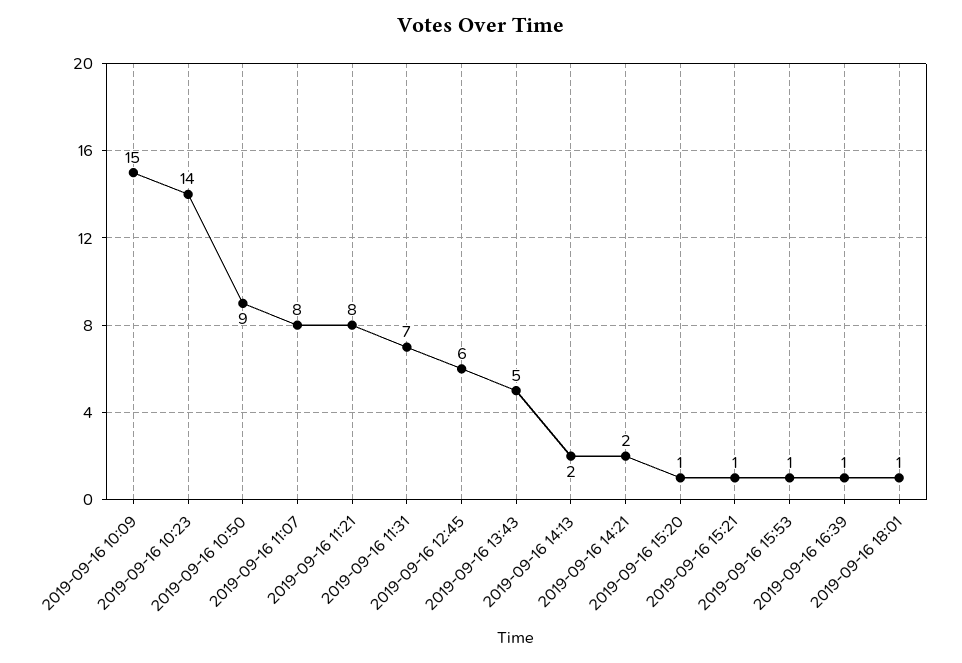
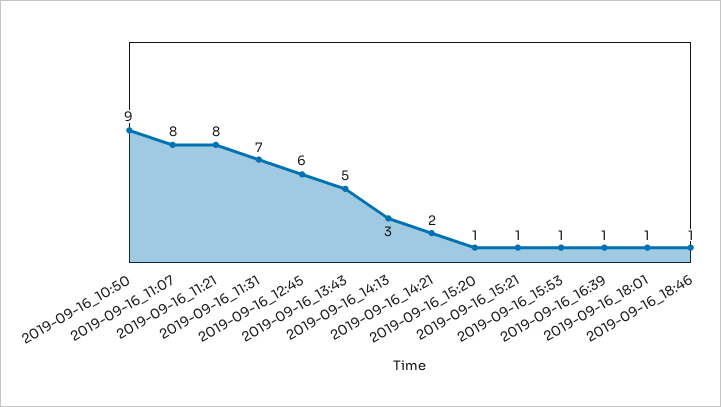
2019-09-16 10:09: 15 -> none
2019-09-16 10:23: 14 -> none
2019-09-16 14:13: 2 -> 3
2019-09-16_18:46: none -> 1

